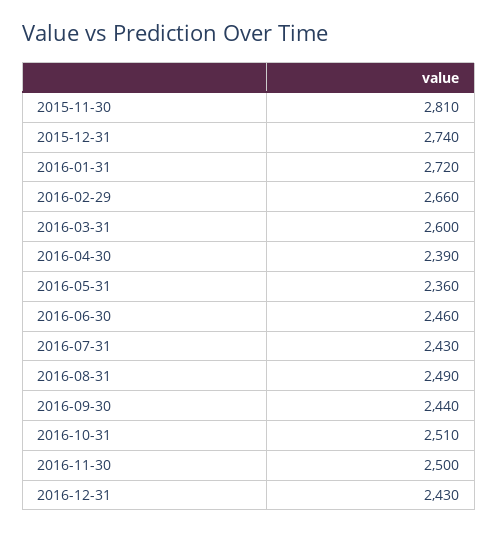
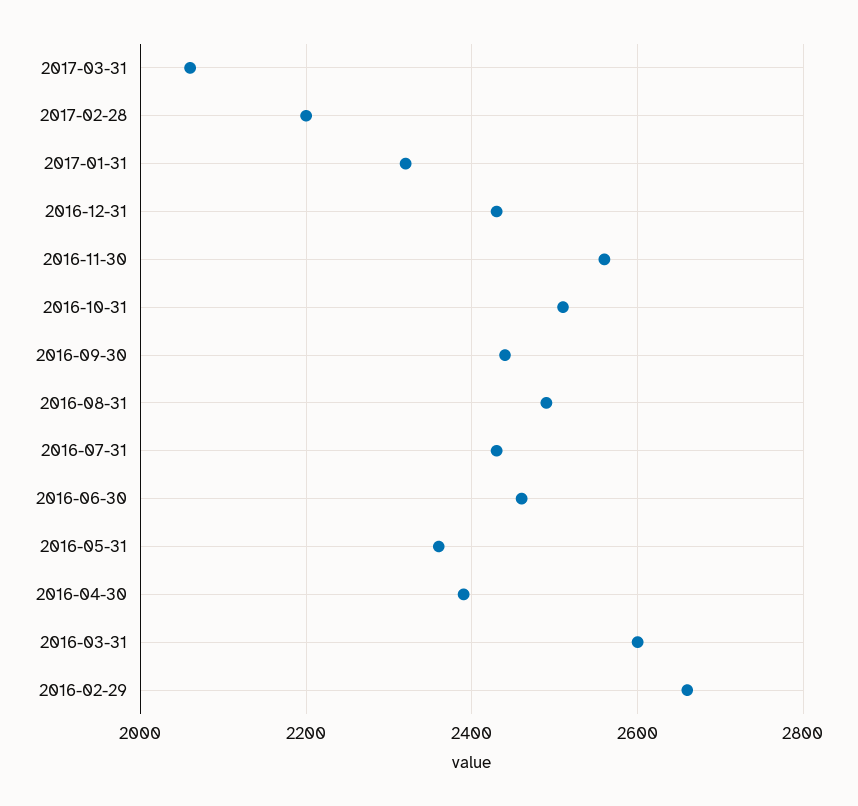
2015-11-30: 2810 -> none
2015-12-31: 2740 -> none
2016-01-31: 2720 -> none
2016-11-30: 2500 -> 2560
2017-03-31: none -> 2060
2017-02-28: none -> 2200
2017-01-31: none -> 2320

